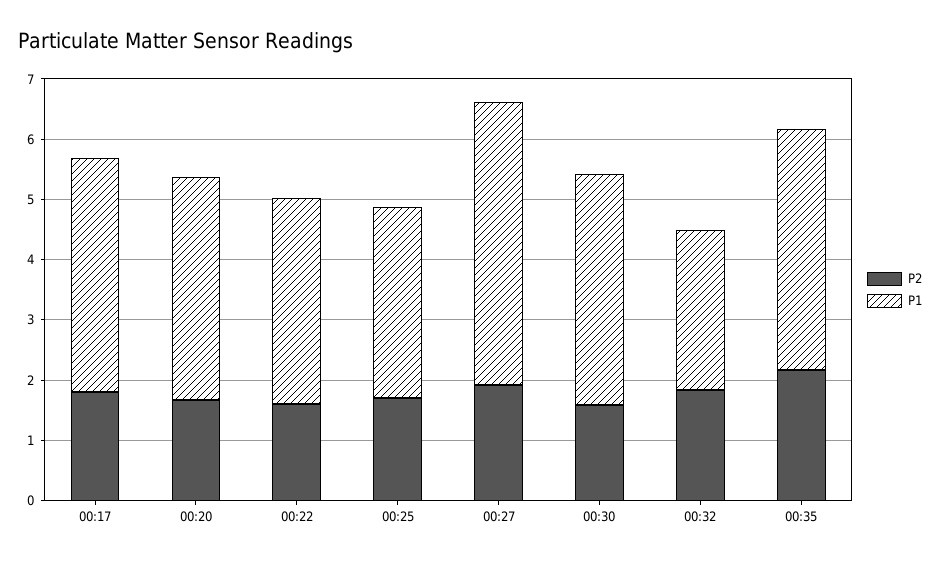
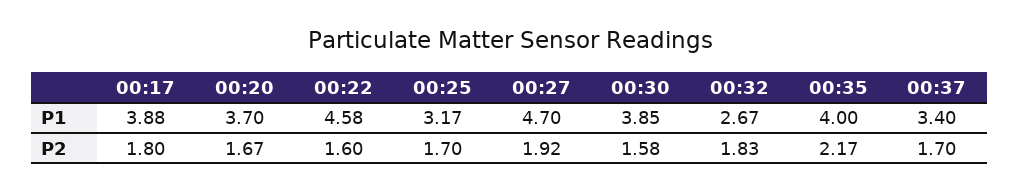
P1, 00:22: 3.4 -> 4.58
P1, 00:37: none -> 3.4
P2, 00:37: none -> 1.7

